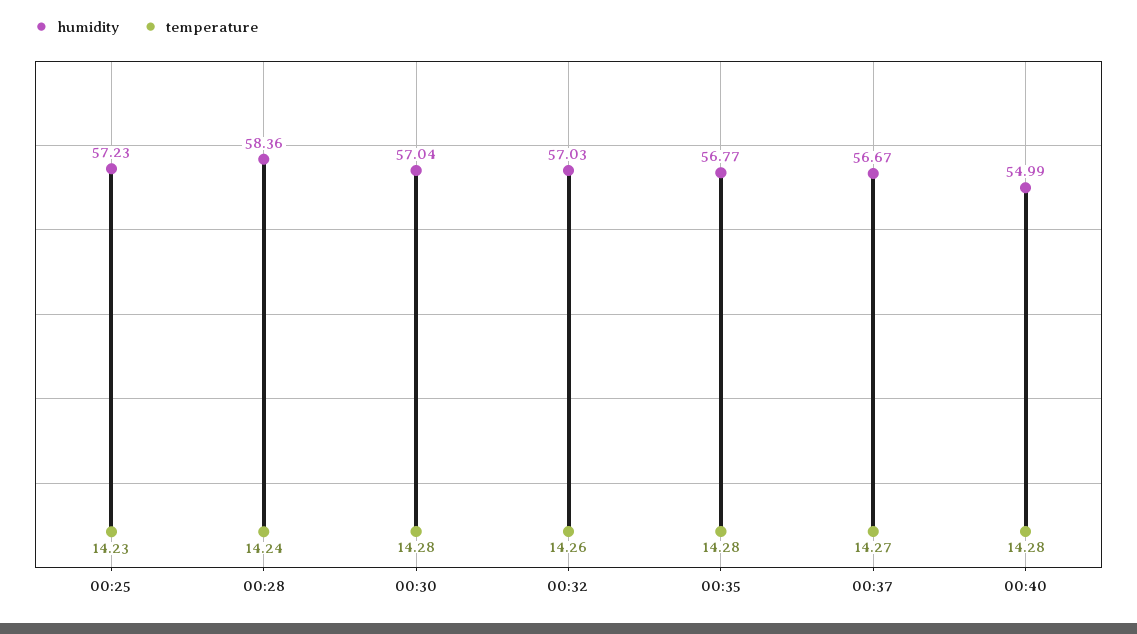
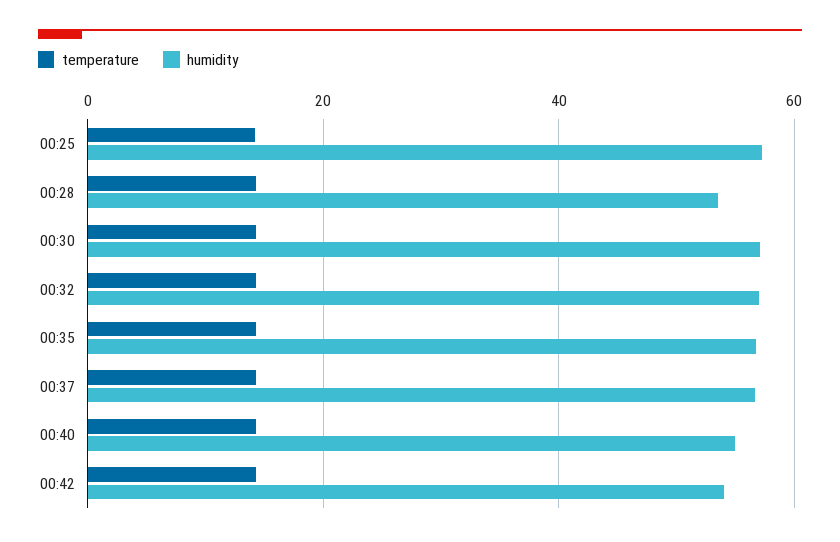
humidity, 00:28: 58.36 -> 54
temperature, 00:42: none -> 14
humidity, 00:42: none -> 54

